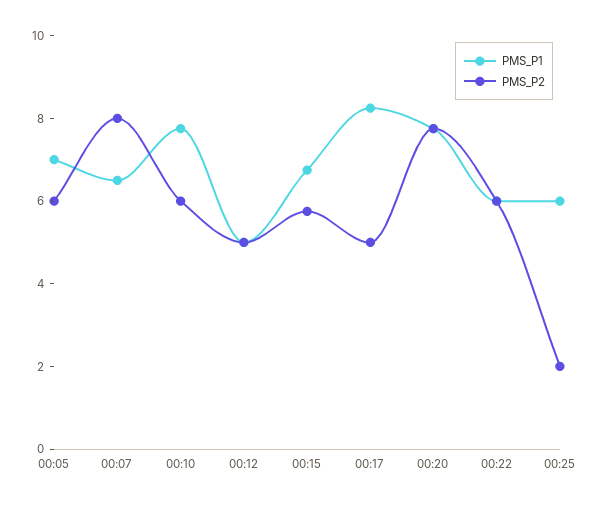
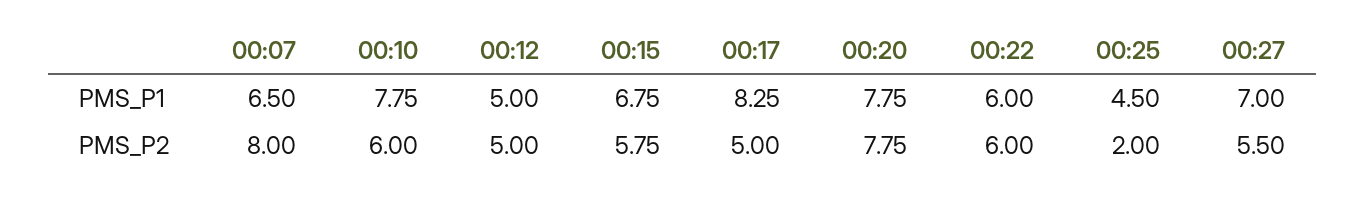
PMS_P1, 00:05: 7 -> none
PMS_P2, 00:05: 6 -> none
PMS_P1, 00:25: 6 -> 4.5
PMS_P1, 00:27: none -> 7
PMS_P2, 00:27: none -> 5.5

